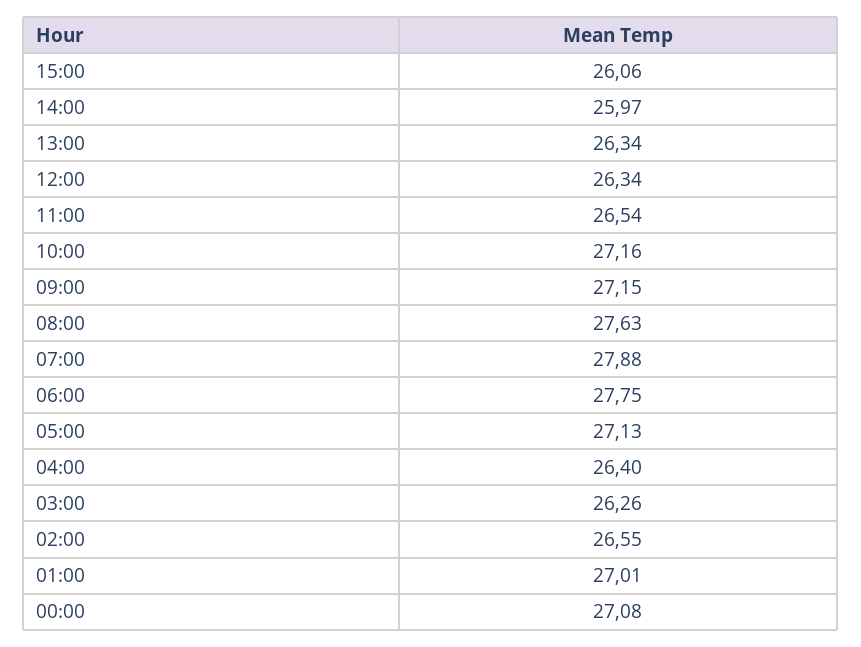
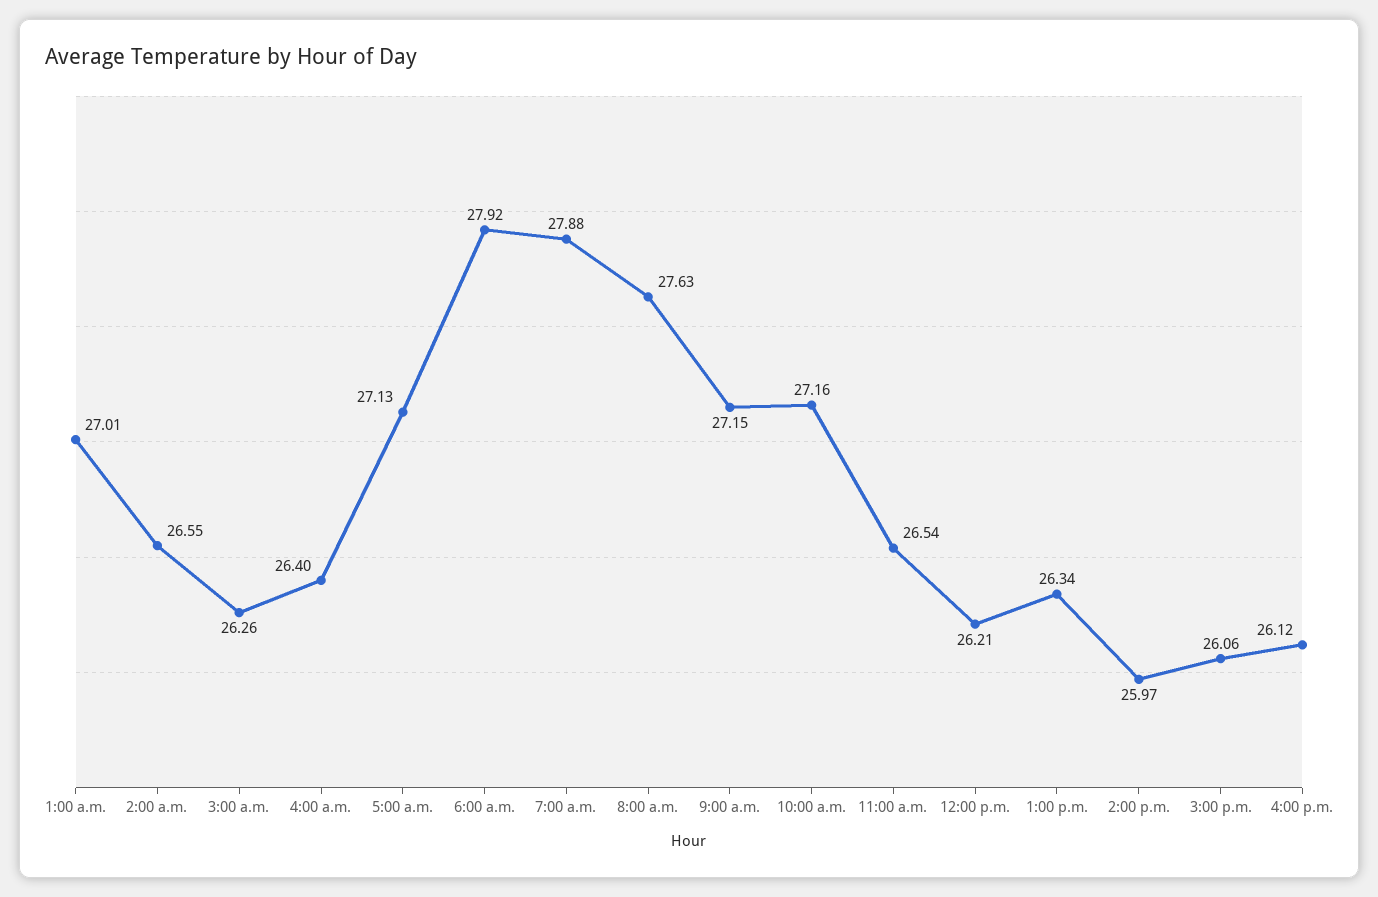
12:00: 26.34 -> 26.21
06:00: 27.75 -> 27.92
00:00: 27.08 -> none
4:00 p.m.: none -> 26.12

